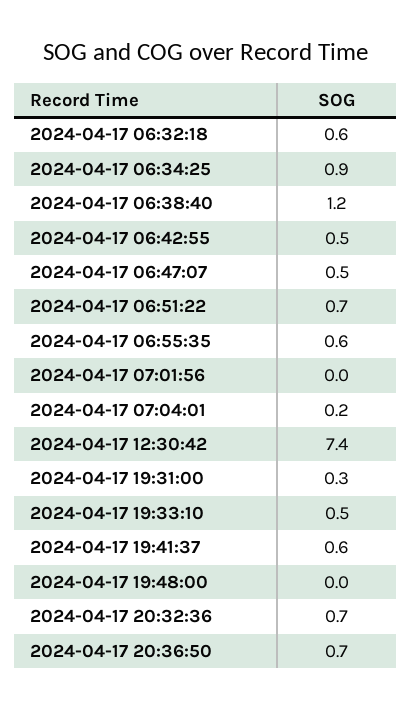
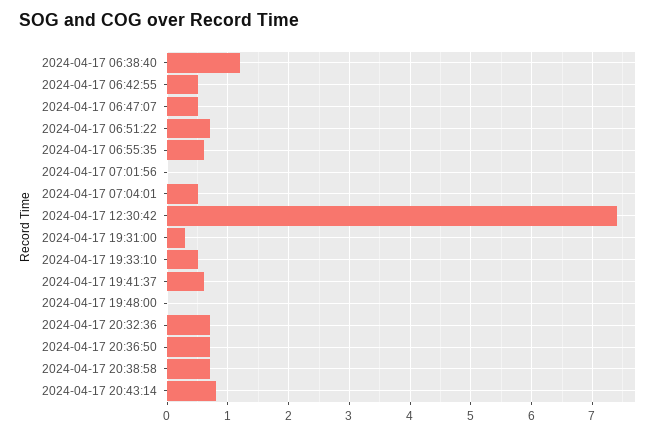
2024-04-17 06:32:18: 0.6 -> none
2024-04-17 06:34:25: 0.9 -> none
2024-04-17 07:04:01: 0.2 -> 0.5
2024-04-17 20:38:58: none -> 0.7
2024-04-17 20:43:14: none -> 0.8

